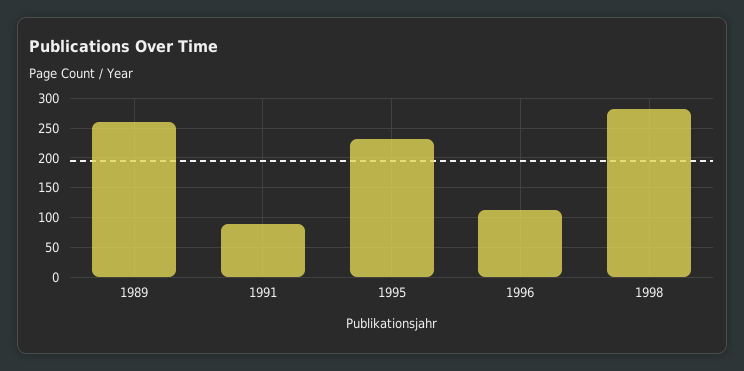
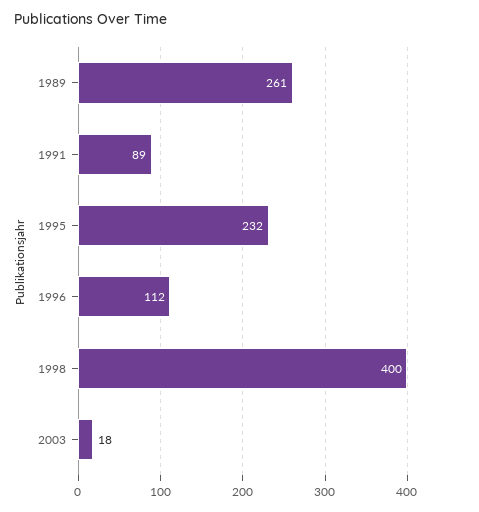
1998: 275 -> 400
2003: none -> 18

